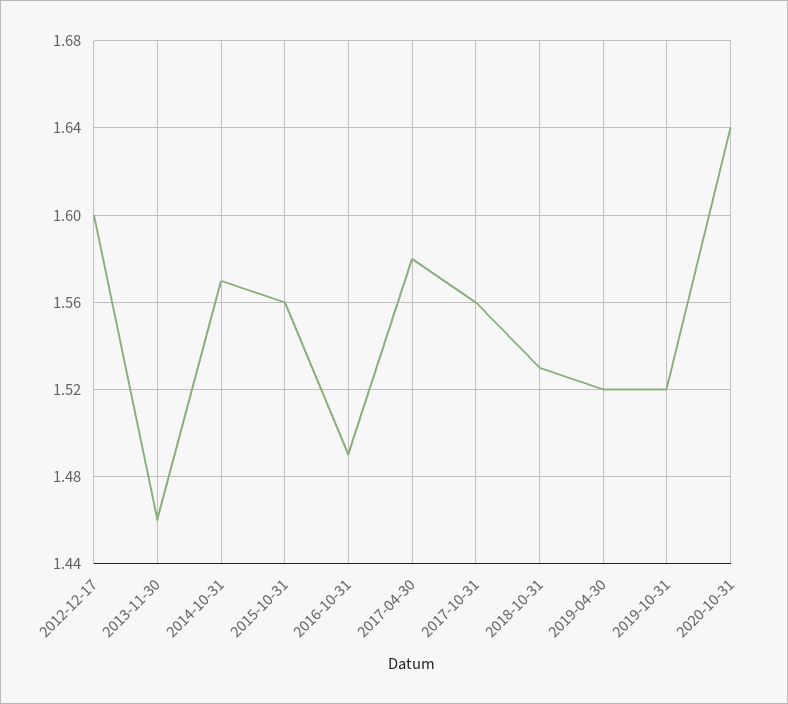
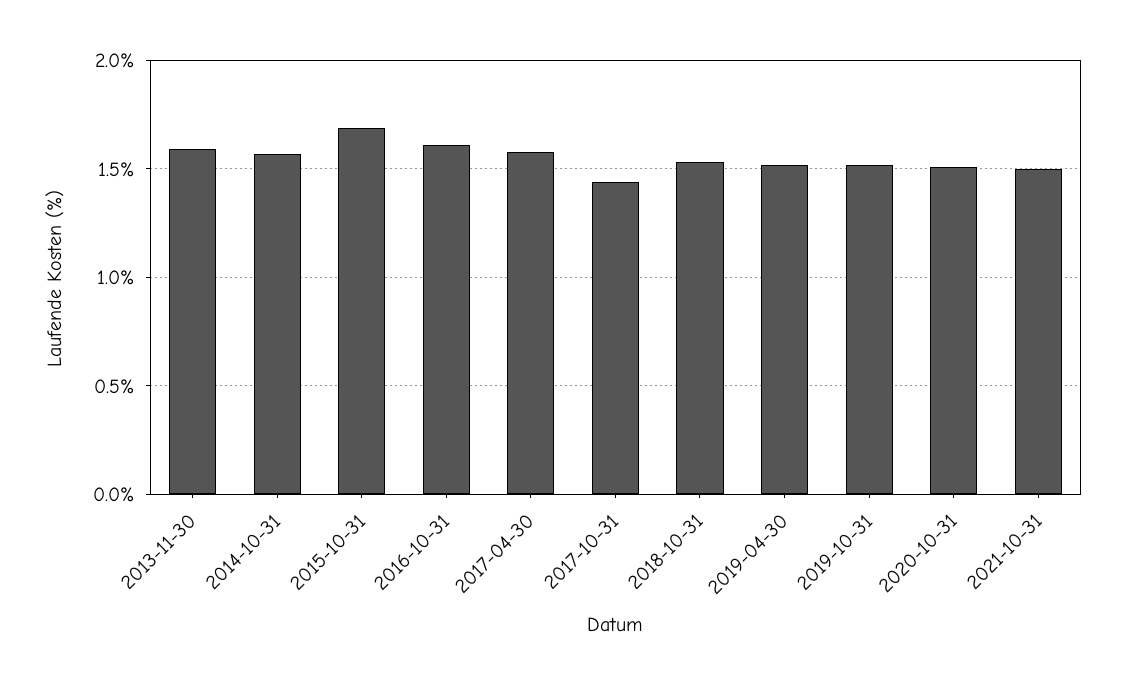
2012-12-17: 1.6 -> none
2013-11-30: 1.46 -> 1.6
2015-10-31: 1.56 -> 1.7
2016-10-31: 1.49 -> 1.6
2017-10-31: 1.56 -> 1.45
2020-10-31: 1.64 -> 1.5
2021-10-31: none -> 1.5

